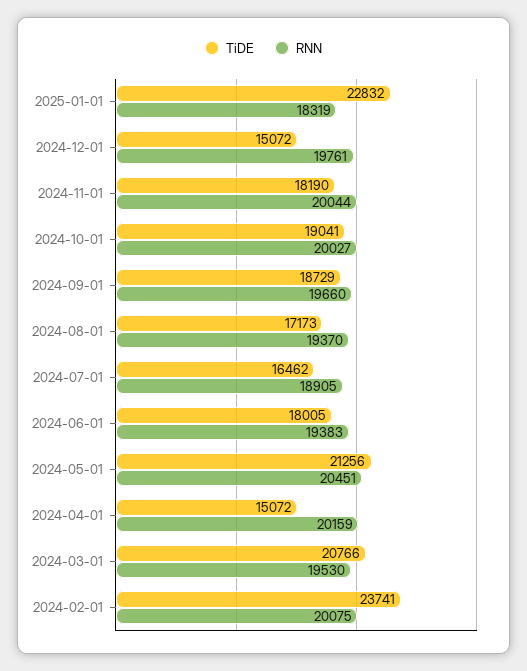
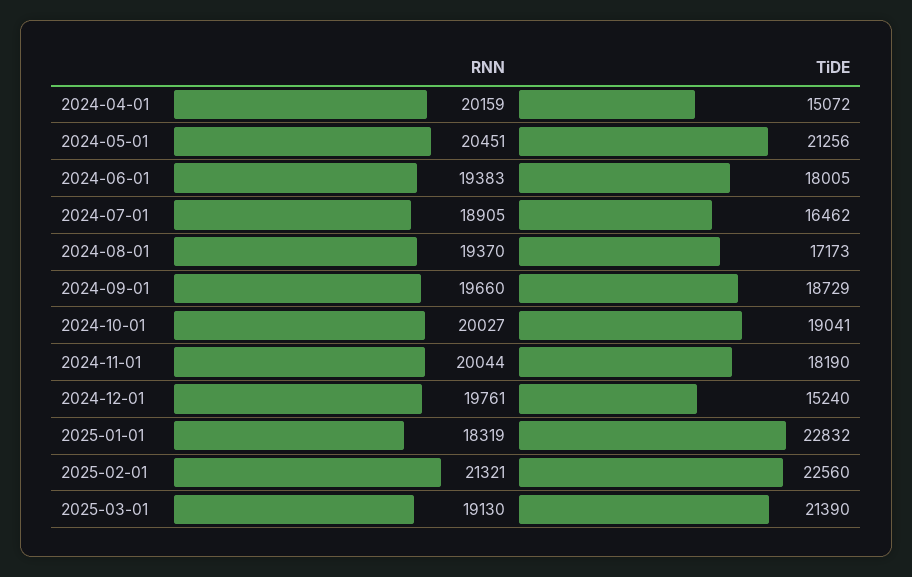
TiDE, 2024-12-01: 15072 -> 15240
TiDE, 2024-03-01: 20766 -> none
RNN, 2024-03-01: 19530 -> none
TiDE, 2024-02-01: 23741 -> none
RNN, 2024-02-01: 20075 -> none
RNN, 2025-02-01: none -> 21321
TiDE, 2025-02-01: none -> 22560
RNN, 2025-03-01: none -> 19130
TiDE, 2025-03-01: none -> 21390

